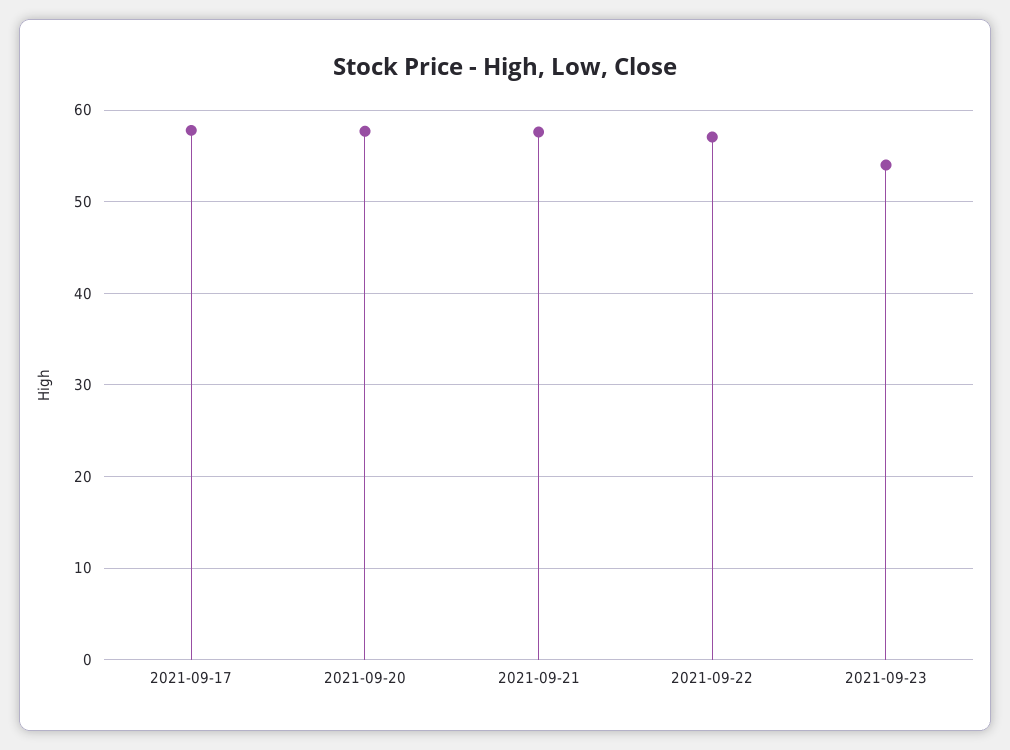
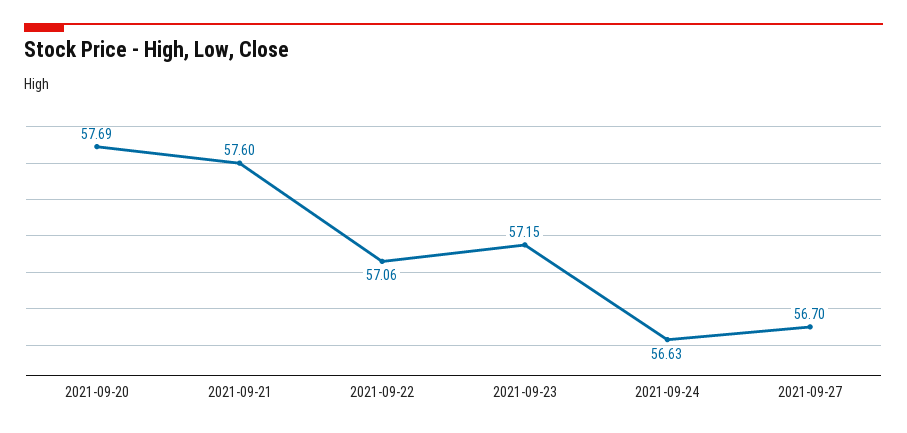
2021-09-17: 58 -> none
2021-09-23: 54 -> 57.15
2021-09-24: none -> 56.63
2021-09-27: none -> 56.7

